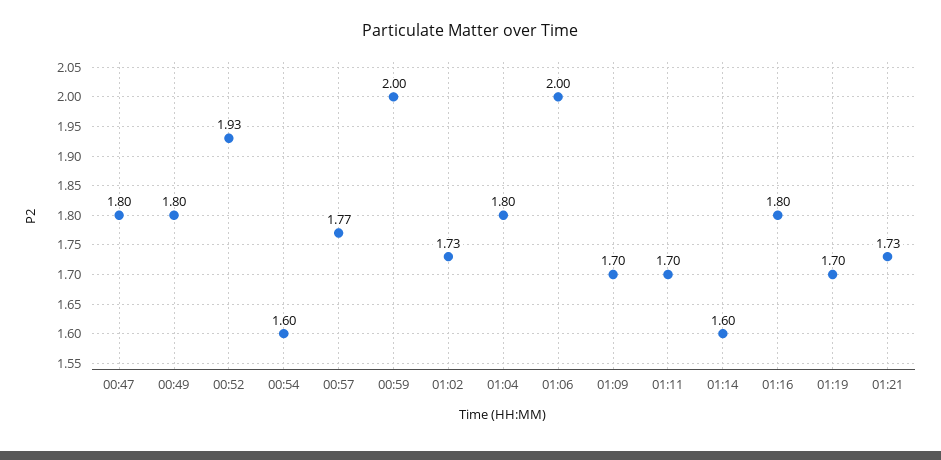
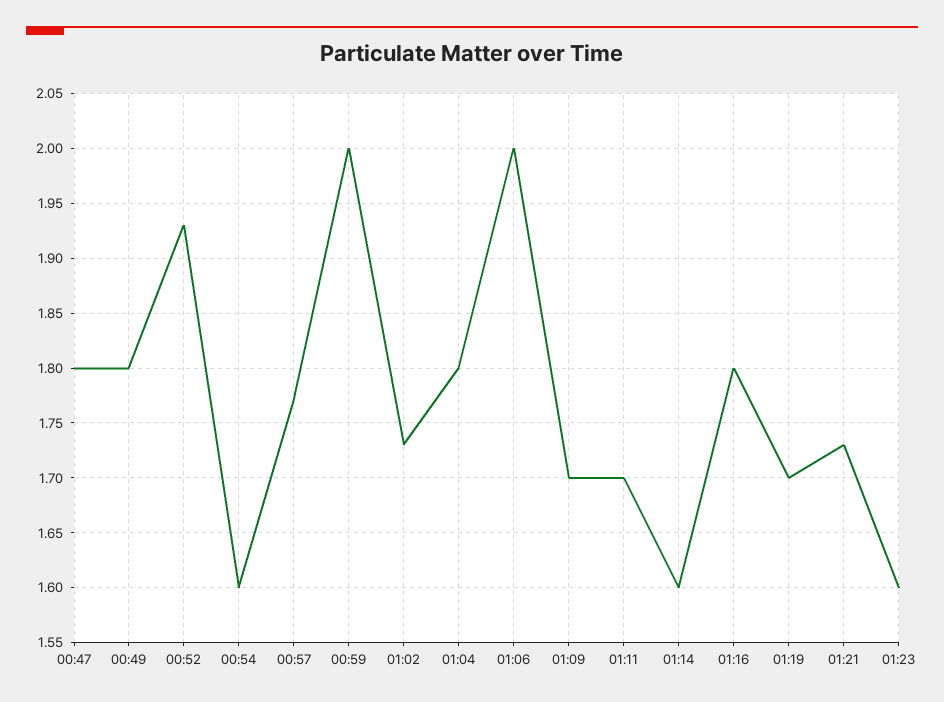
01:23: none -> 1.6

